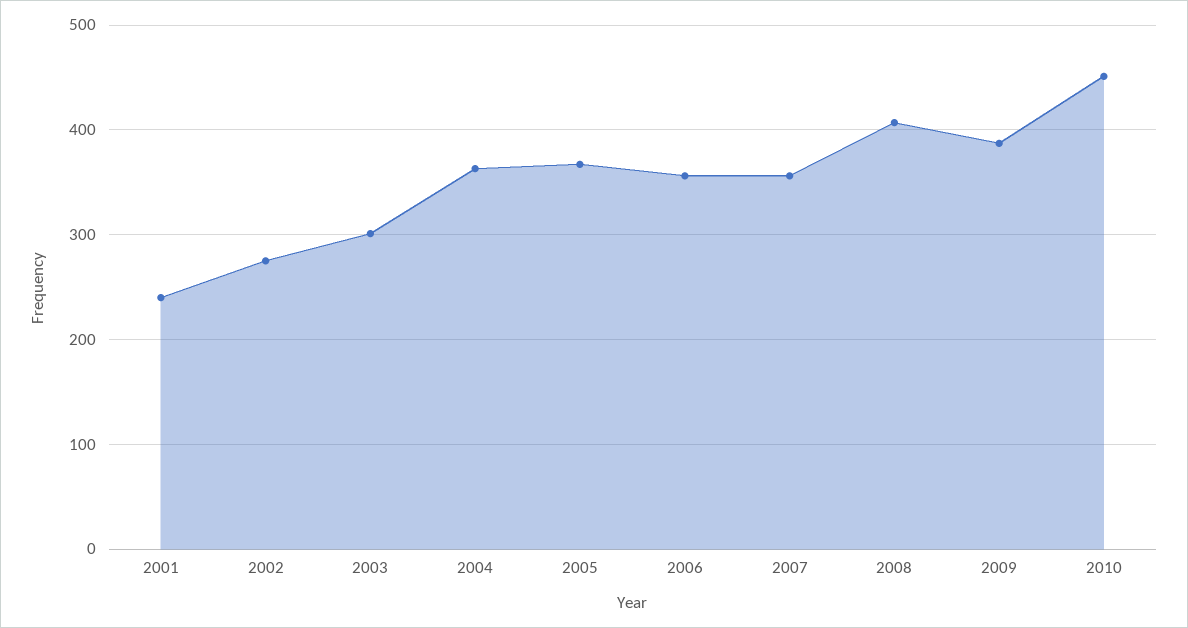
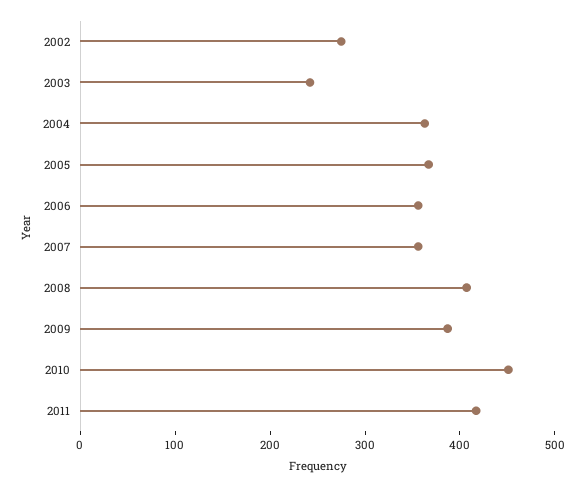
2001: 240 -> none
2003: 300 -> 240
2011: none -> 420

